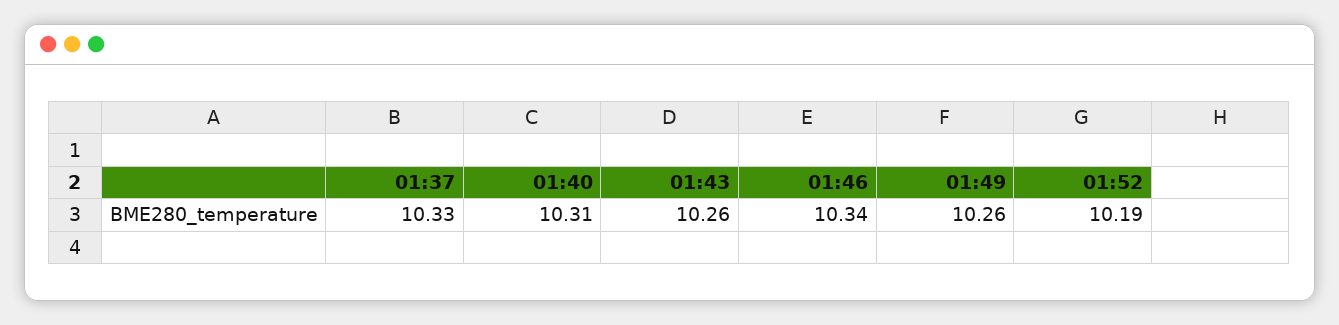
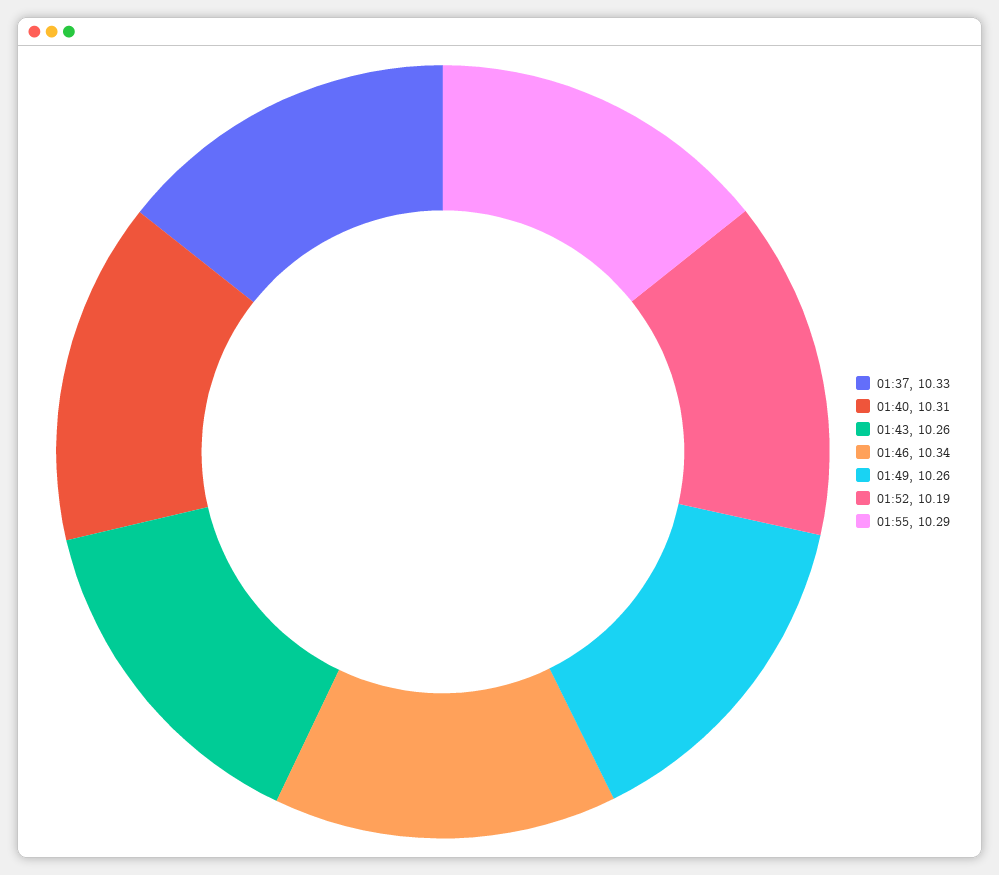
01:55: none -> 10.29

